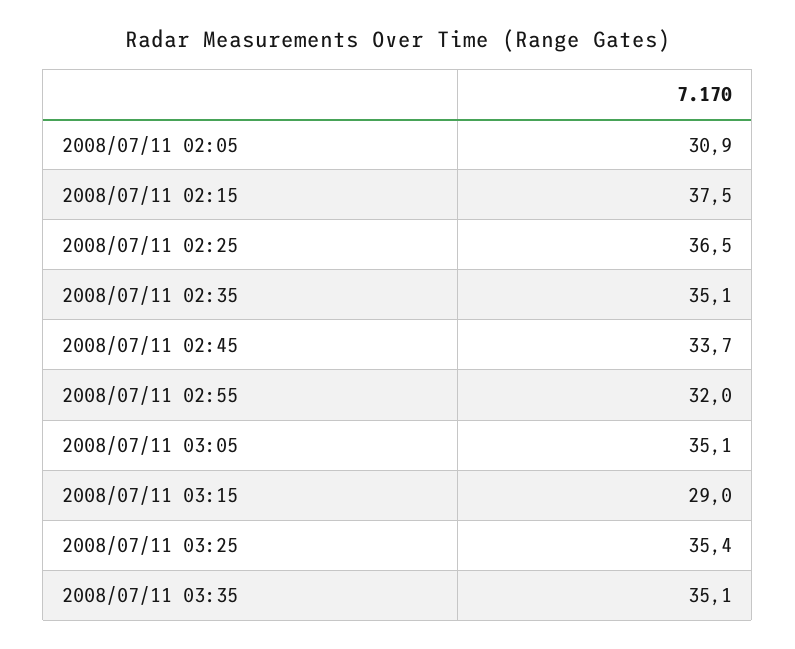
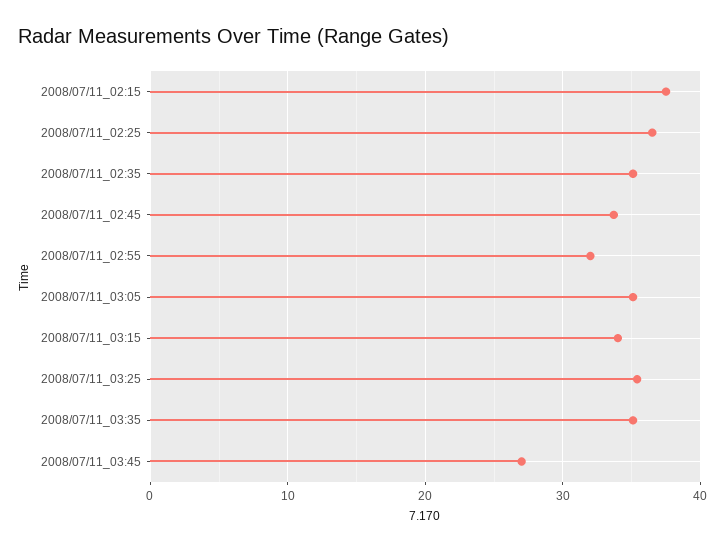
2008/07/11 02:05: 30.9 -> none
2008/07/11 03:15: 29 -> 34
2008/07/11_03:45: none -> 27

